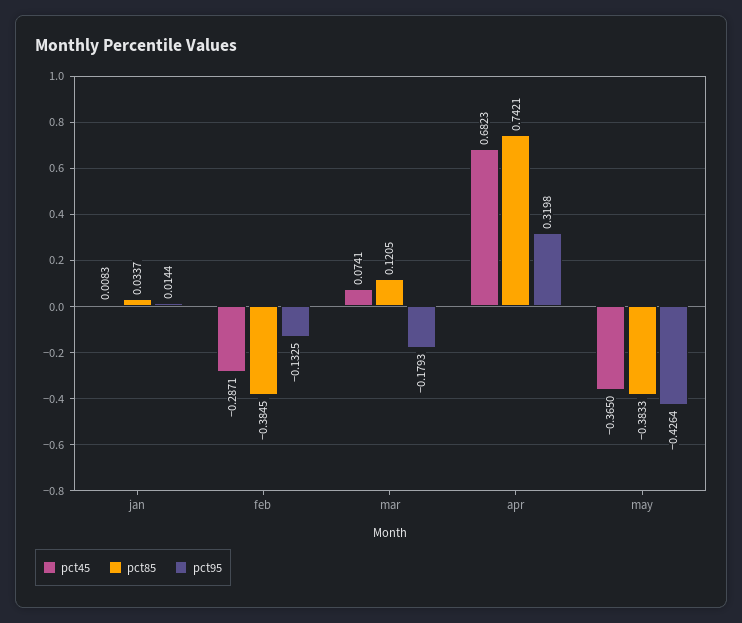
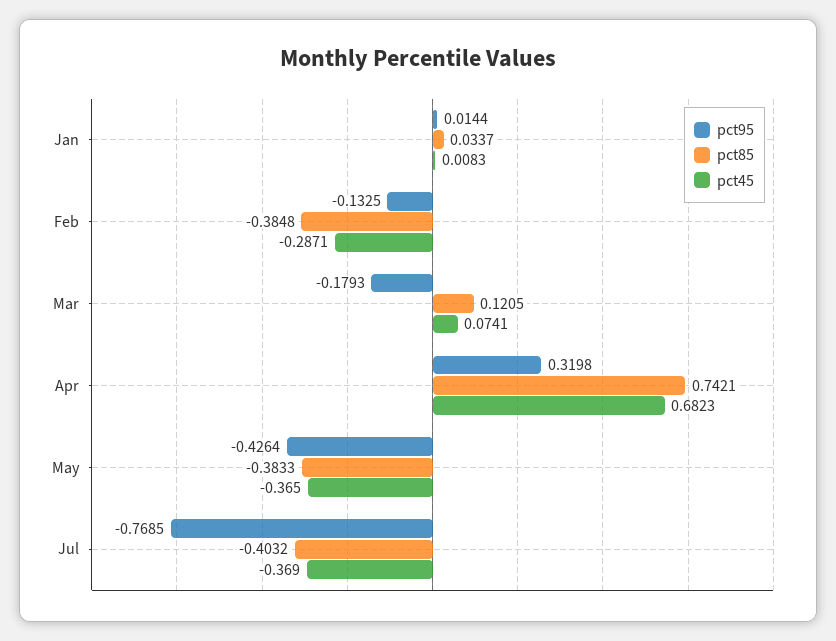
pct85, feb: -0.3845 -> -0.3848
pct95, Jul: none -> -0.7685
pct85, Jul: none -> -0.4032
pct45, Jul: none -> -0.369

